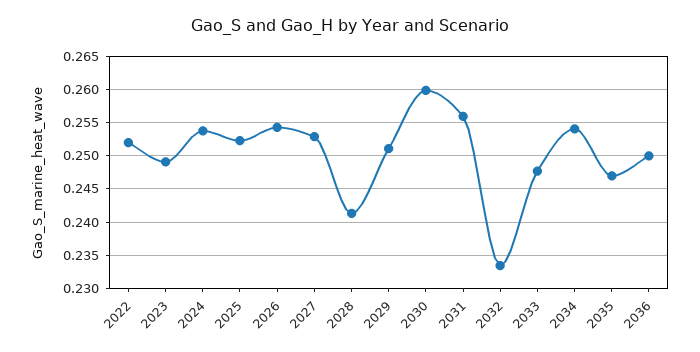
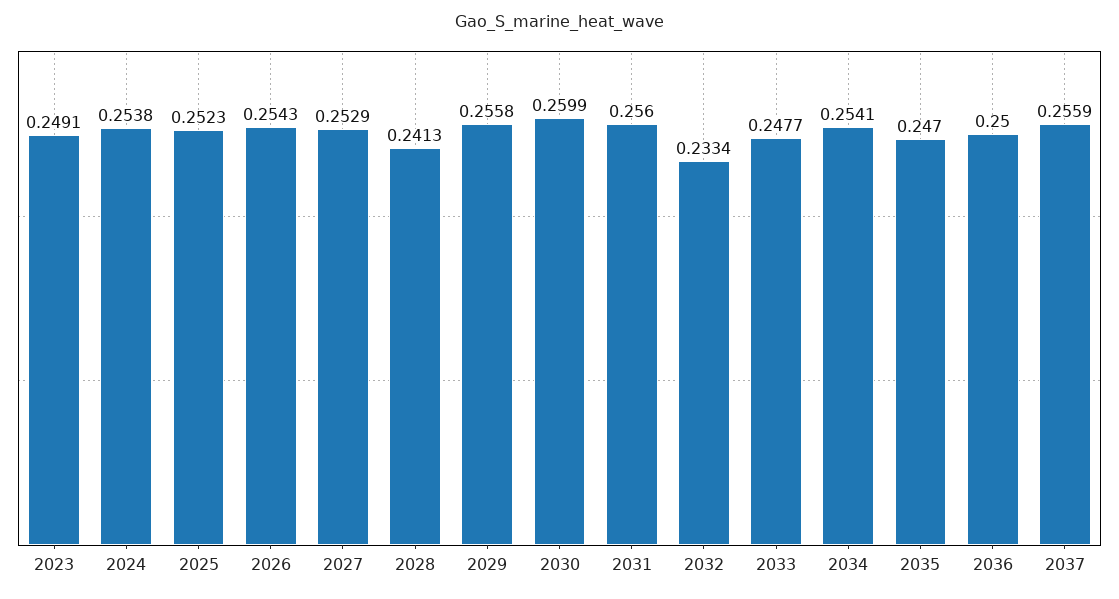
2022: 0.252 -> none
2029: 0.251 -> 0.2558
2037: none -> 0.2559

